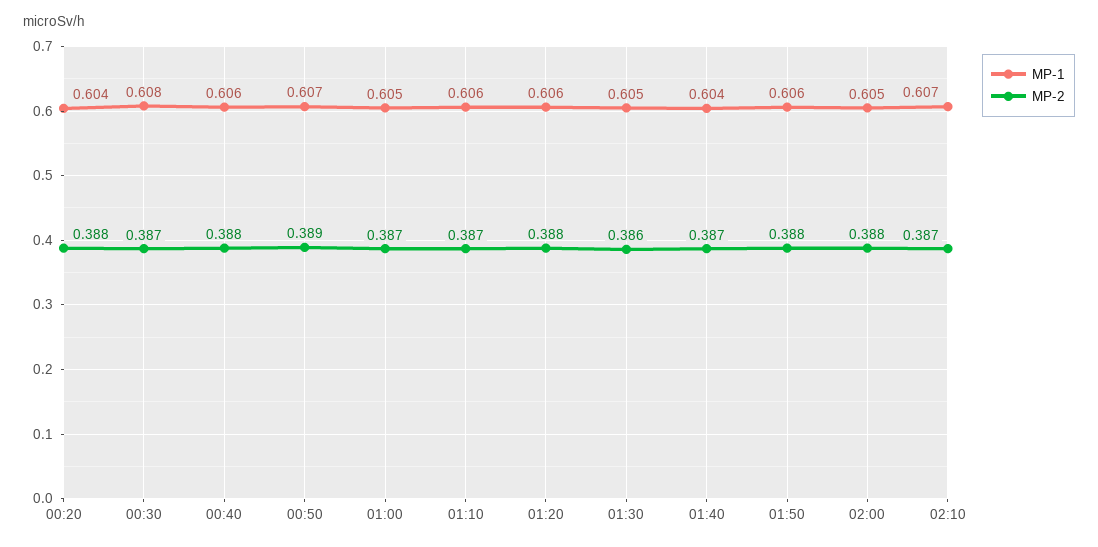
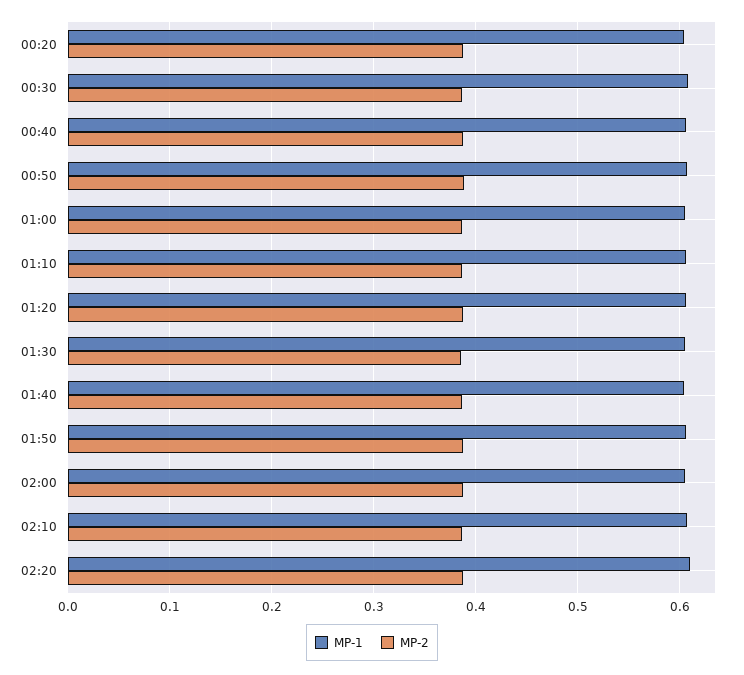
MP-1, 02:20: none -> 0.61
MP-2, 02:20: none -> 0.39

